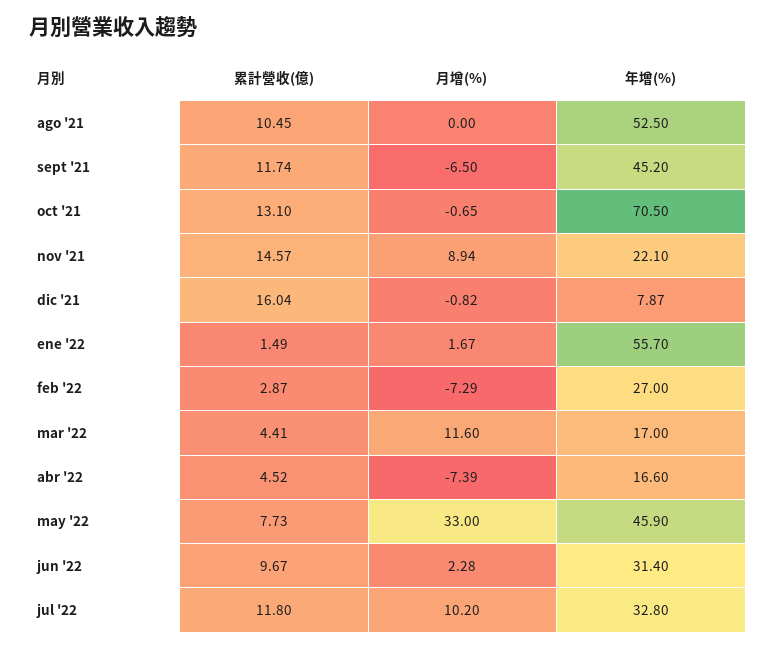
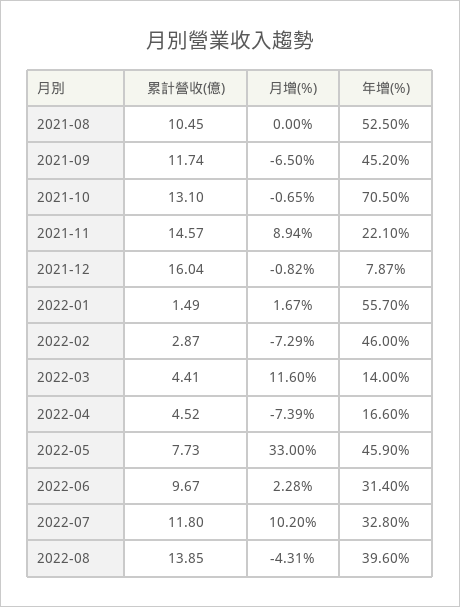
年增(%), feb '22: 27 -> 46
年增(%), mar '22: 17 -> 14
累計營收(億), 2022-08: none -> 13.85
月增(%), 2022-08: none -> -4.31
年增(%), 2022-08: none -> 39.6

